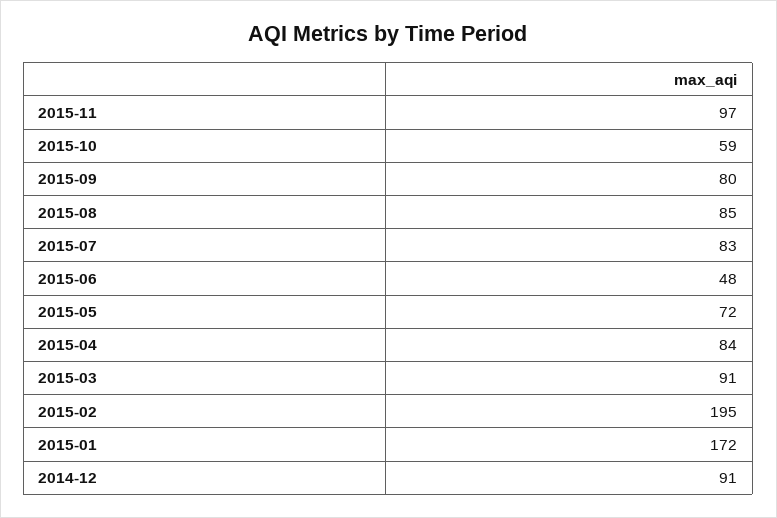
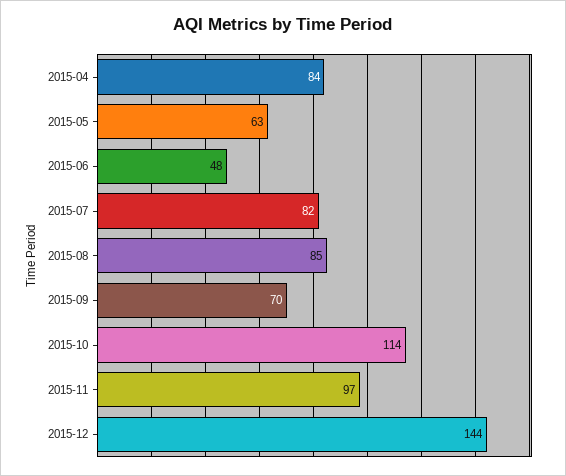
2015-10: 59 -> 114
2015-09: 80 -> 70
2015-07: 83 -> 82
2015-05: 72 -> 63
2015-03: 91 -> none
2015-02: 195 -> none
2015-01: 172 -> none
2014-12: 91 -> none
2015-12: none -> 144

